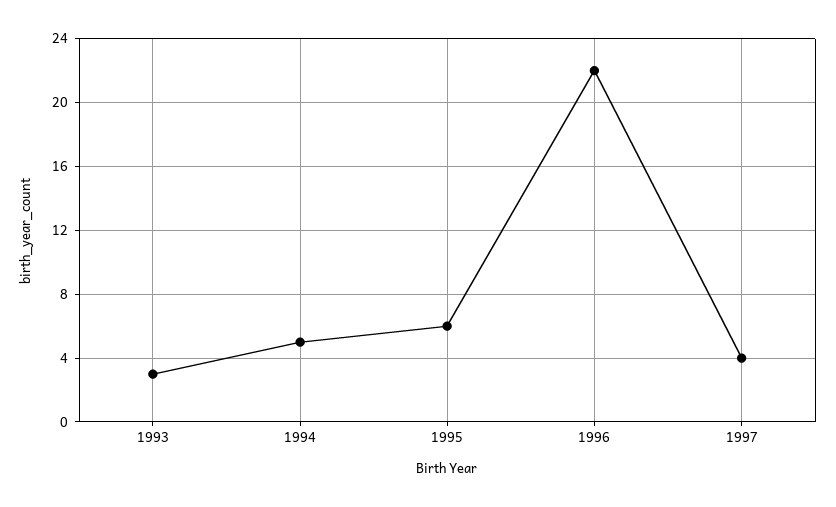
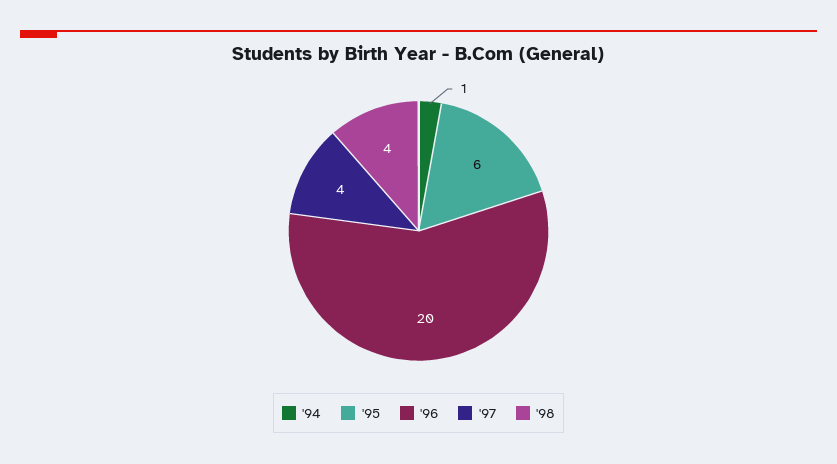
1993: 3 -> none
1994: 5 -> 1
1996: 22 -> 20
'98: none -> 4

